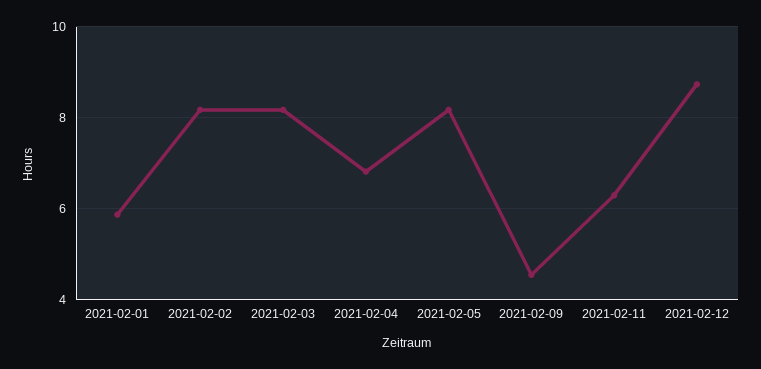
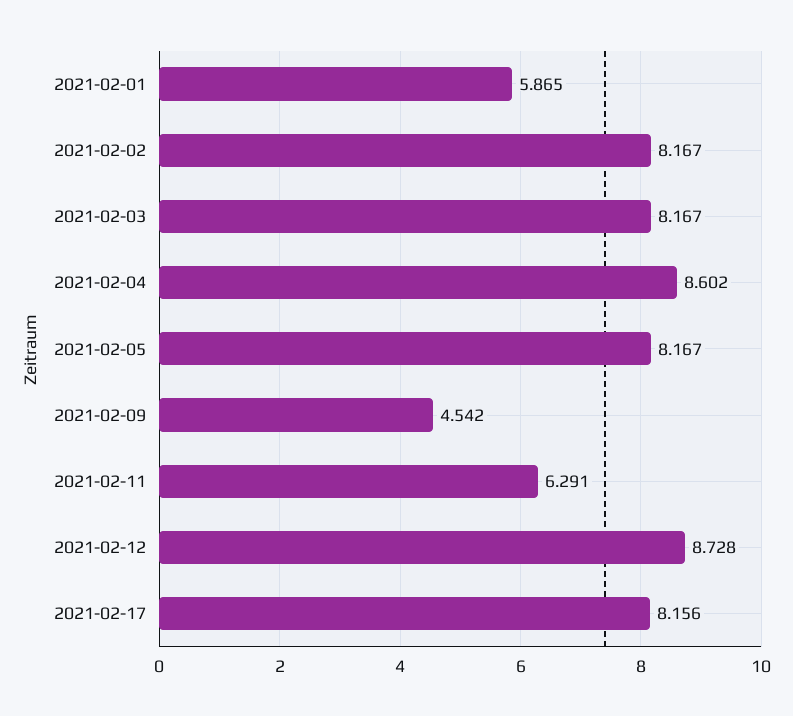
2021-02-04: 6.8 -> 8.602
2021-02-17: none -> 8.156

